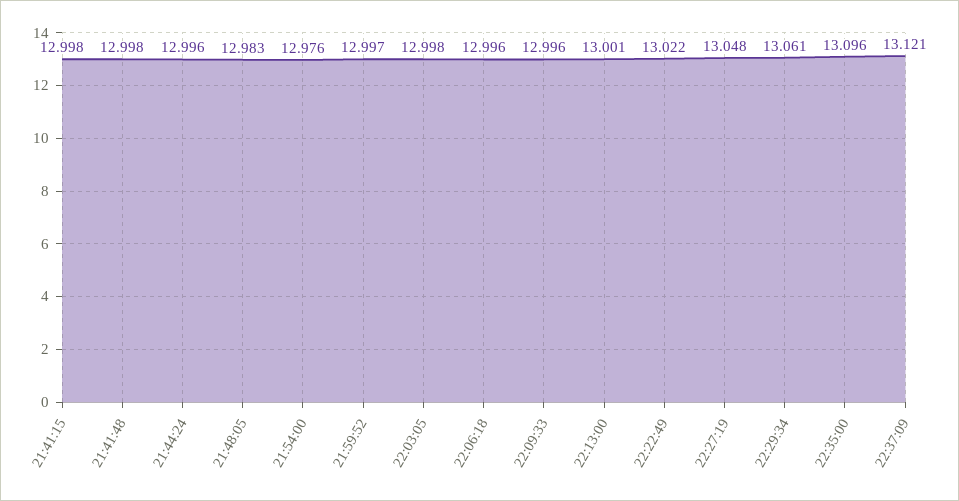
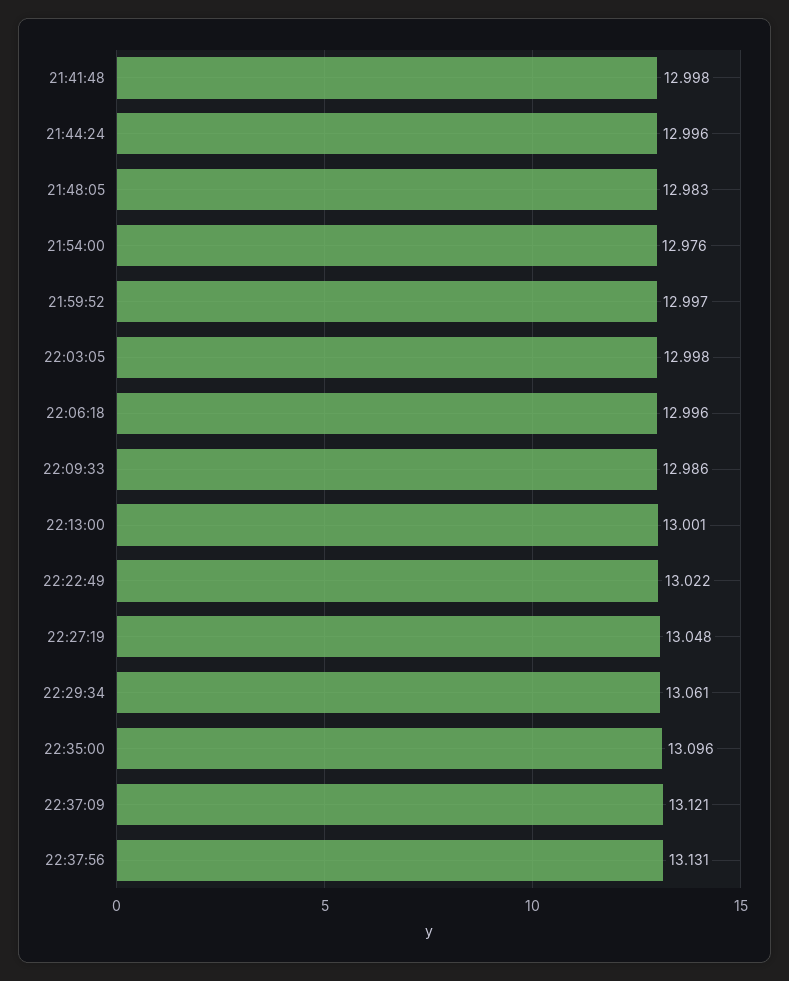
21:41:15: 12.998 -> none
22:09:33: 12.996 -> 12.986
22:37:56: none -> 13.131

